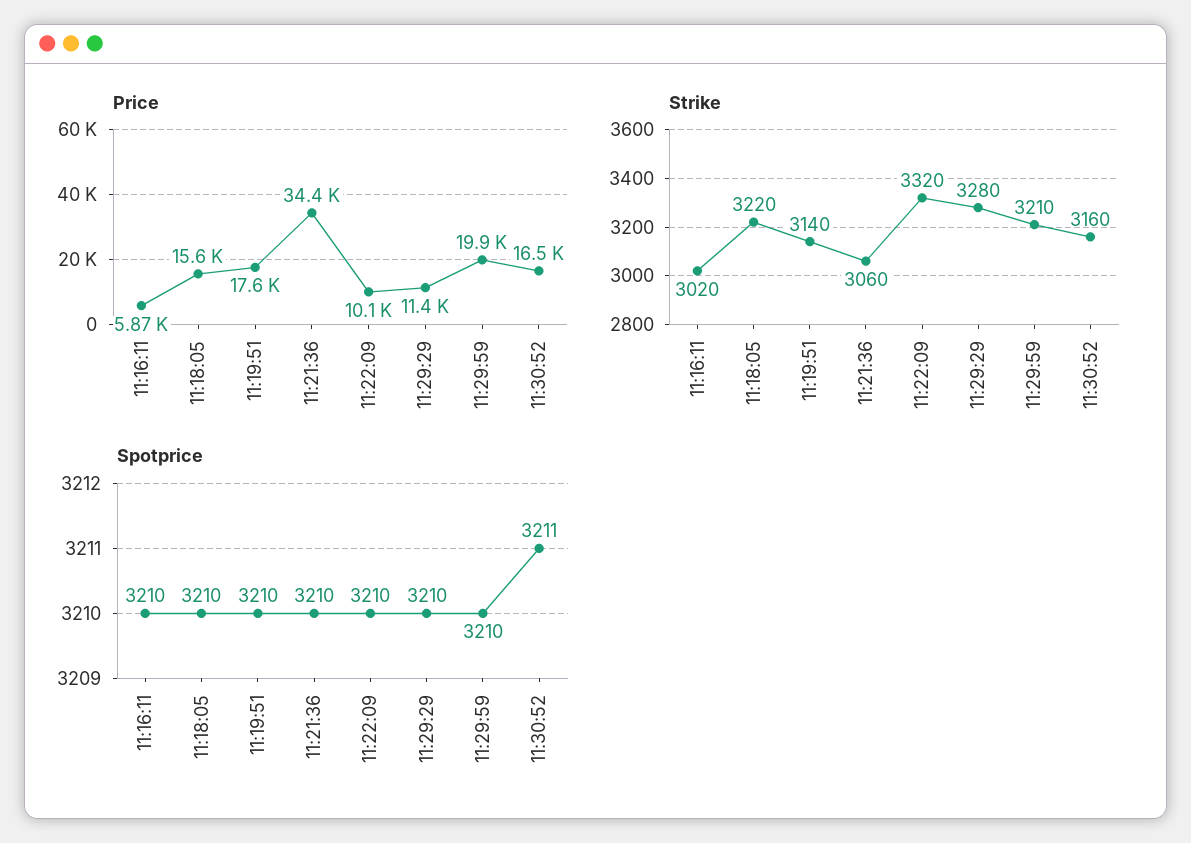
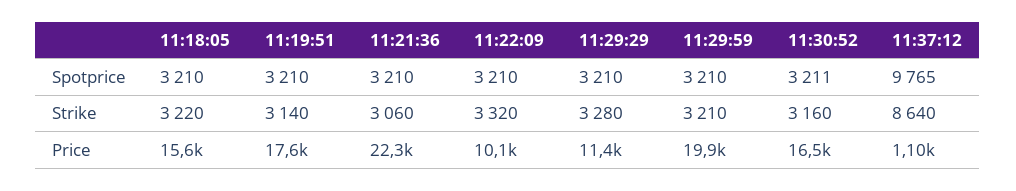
Price, 11:16:11: 5870 -> none
Price, 11:21:36: 34400 -> 22300
Strike, 11:16:11: 3020 -> none
Spotprice, 11:16:11: 3210 -> none
Spotprice, 11:37:12: none -> 9765
Strike, 11:37:12: none -> 8640
Price, 11:37:12: none -> 1100

